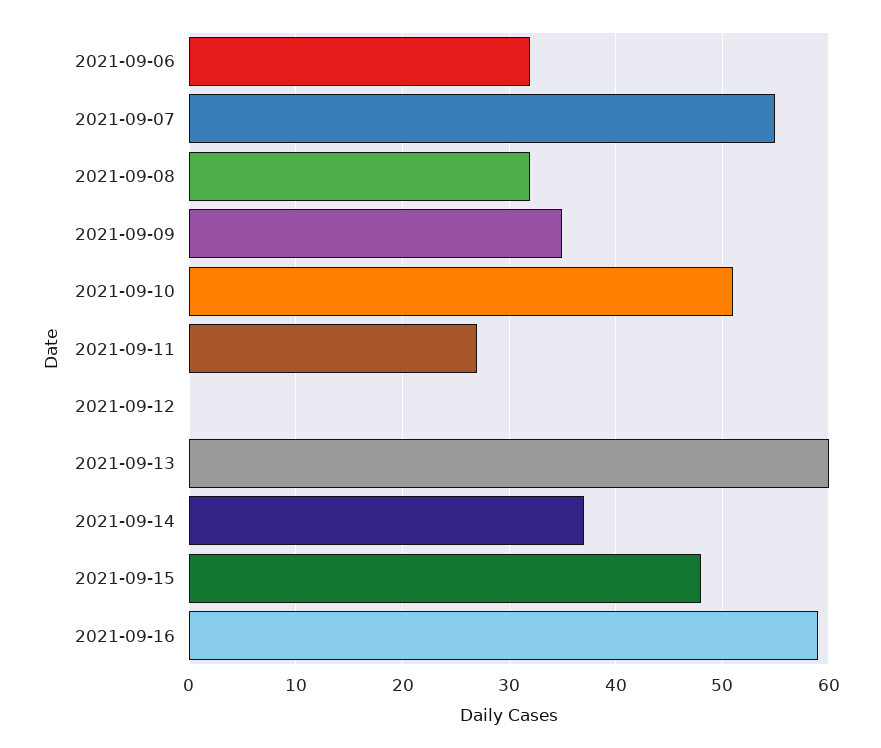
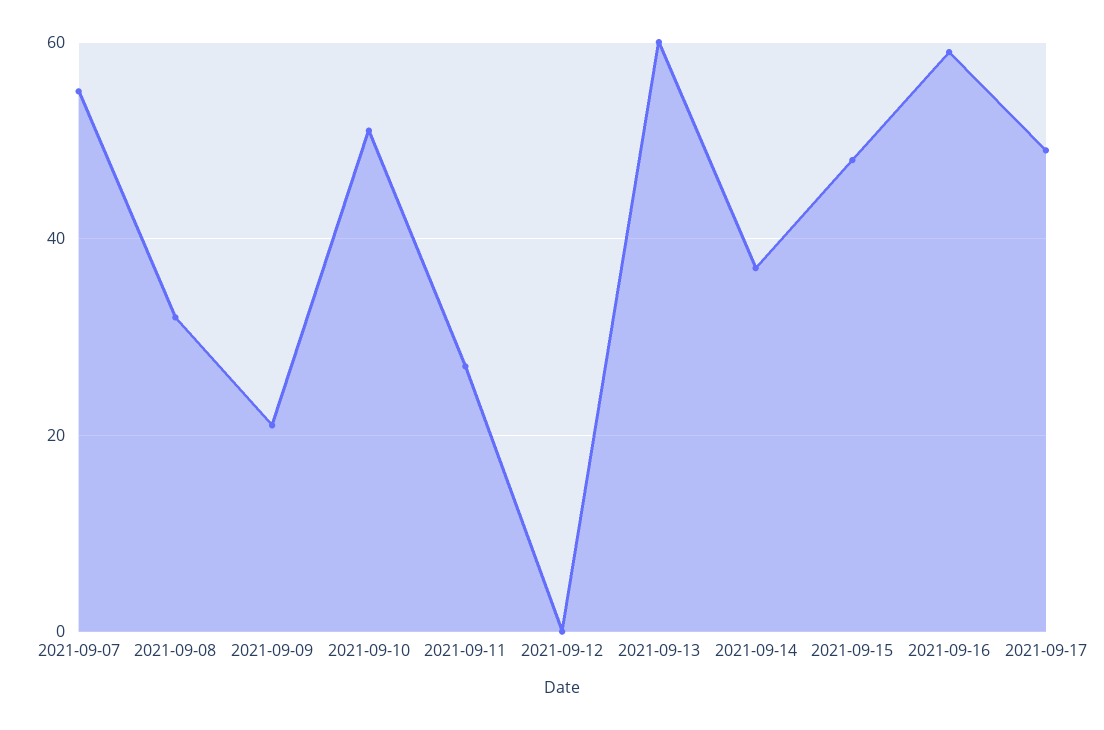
2021-09-06: 32 -> none
2021-09-09: 35 -> 20
2021-09-17: none -> 50

